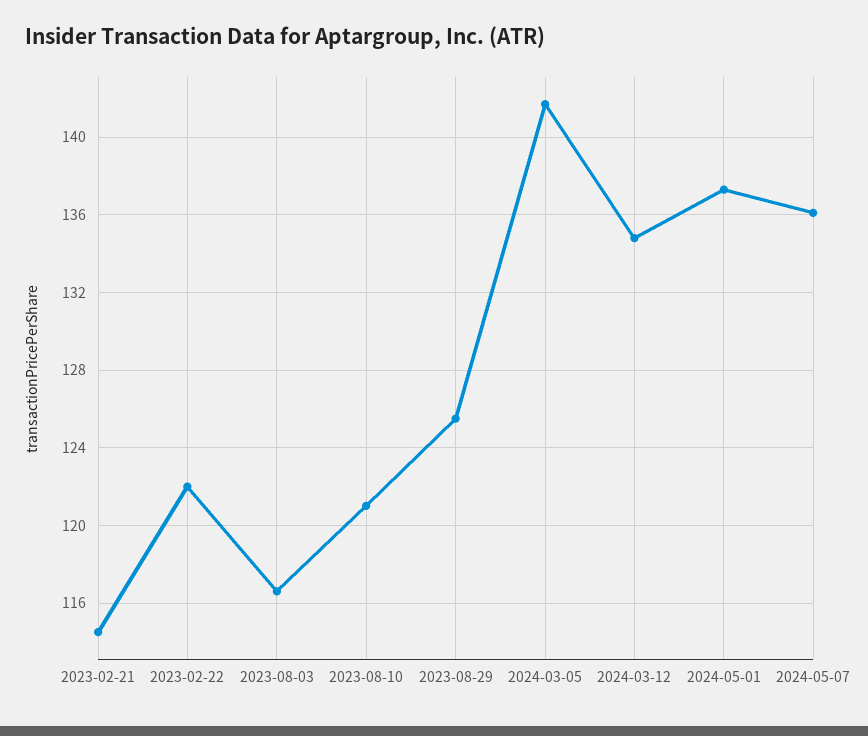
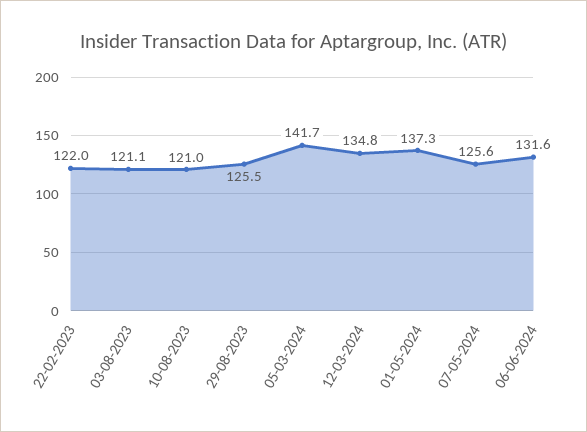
2023-02-21: 114.5 -> none
2023-08-03: 116.5 -> 121.1
2024-05-07: 136 -> 125.6
06-06-2024: none -> 131.6

